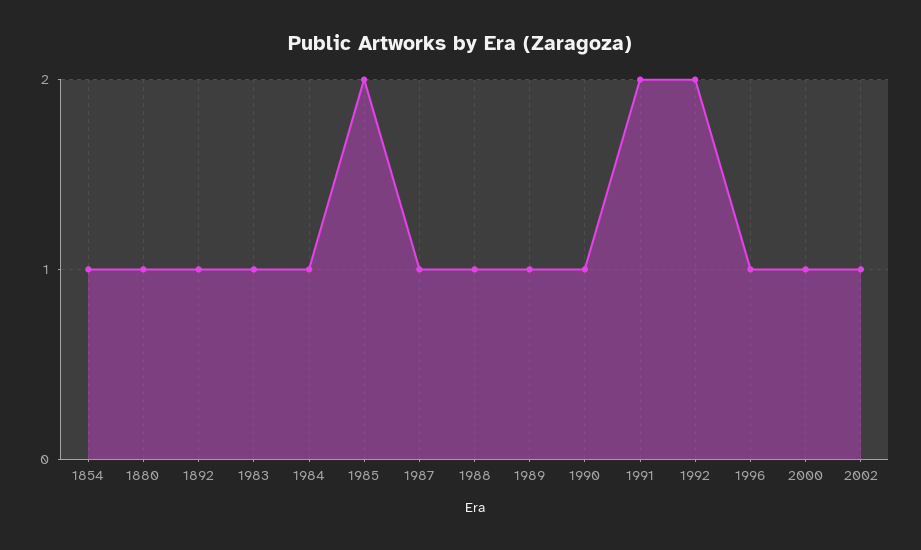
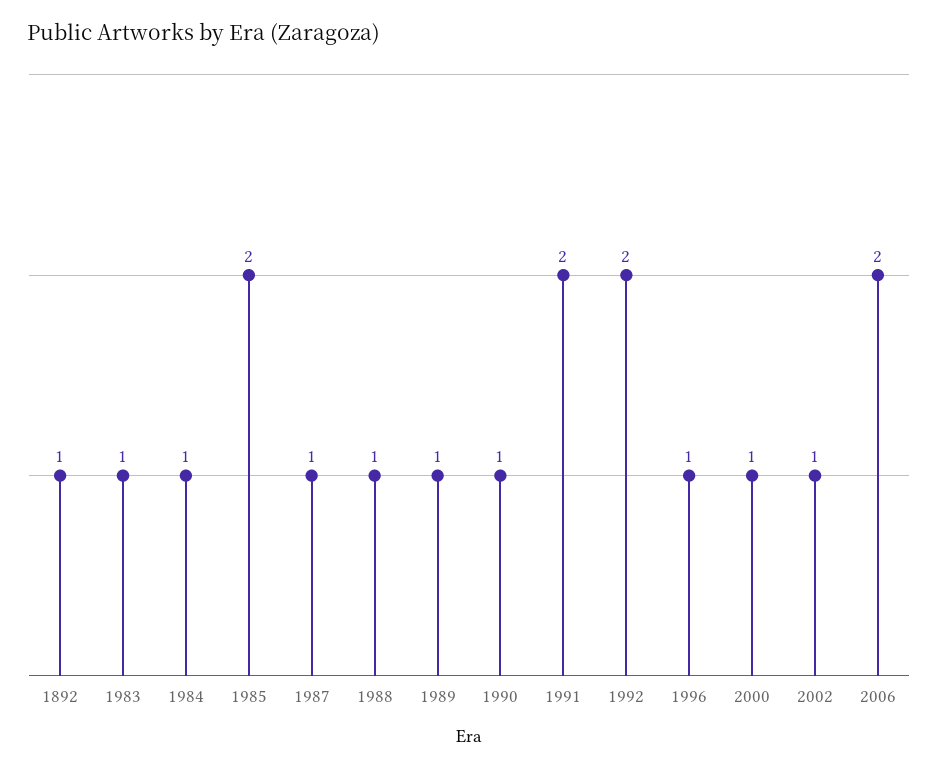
1854: 1 -> none
1880: 1 -> none
2006: none -> 2

